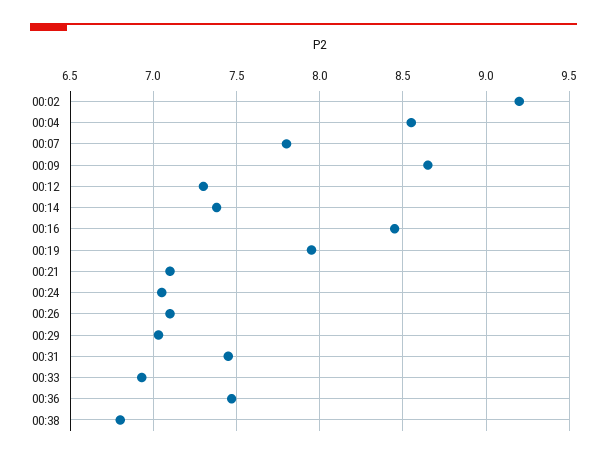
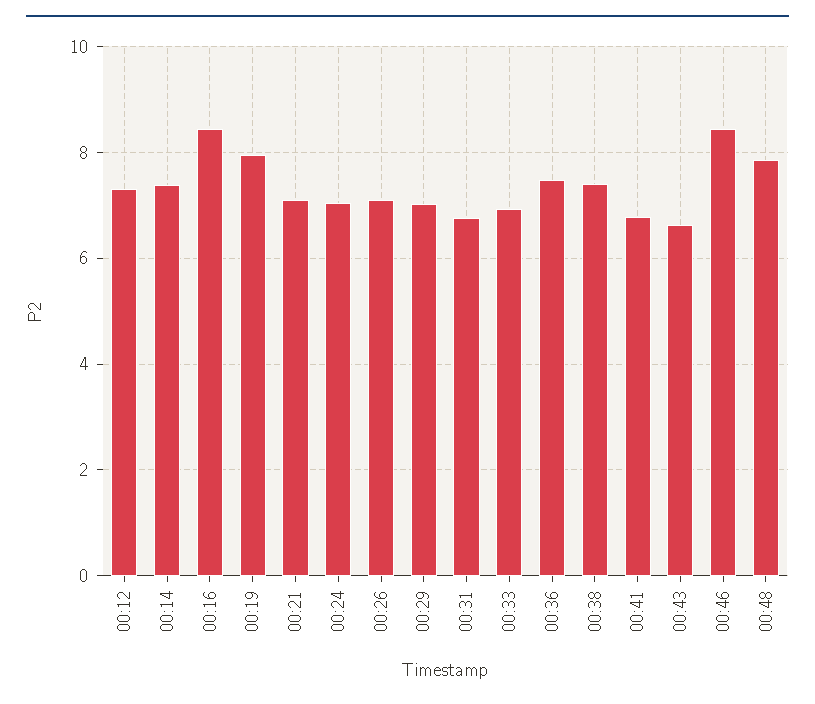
00:02: 9.2 -> none
00:04: 8.55 -> none
00:07: 7.8 -> none
00:09: 8.65 -> none
00:31: 7.45 -> 6.8
00:38: 6.8 -> 7.4
00:41: none -> 6.8
00:43: none -> 6.6
00:46: none -> 8.4
00:48: none -> 7.8

